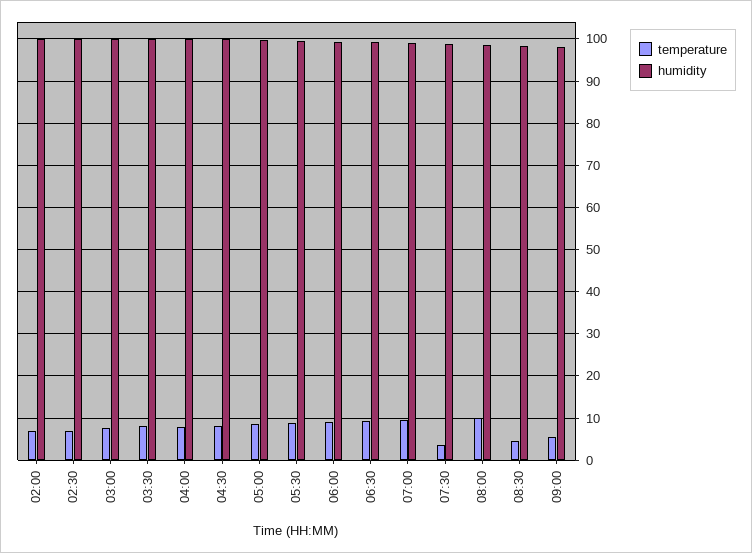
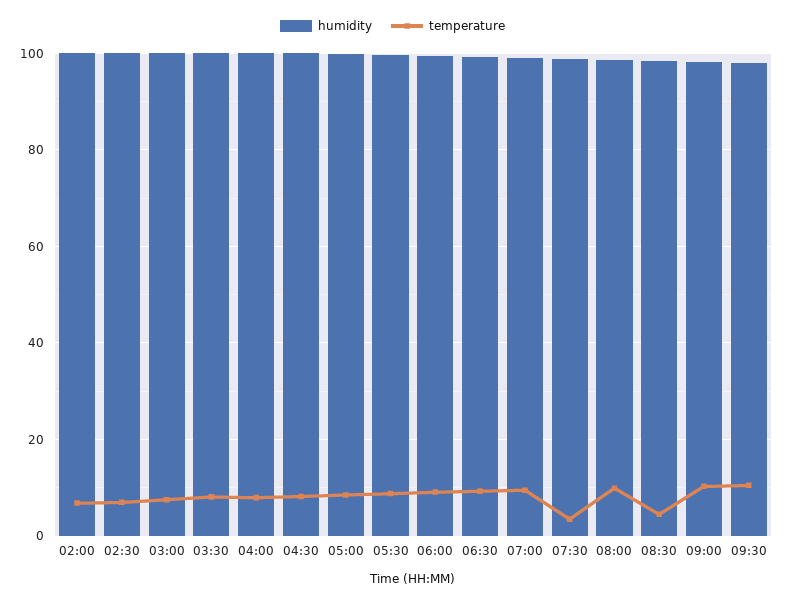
temperature, 09:00: 6 -> 10
humidity, 09:30: none -> 98
temperature, 09:30: none -> 10

